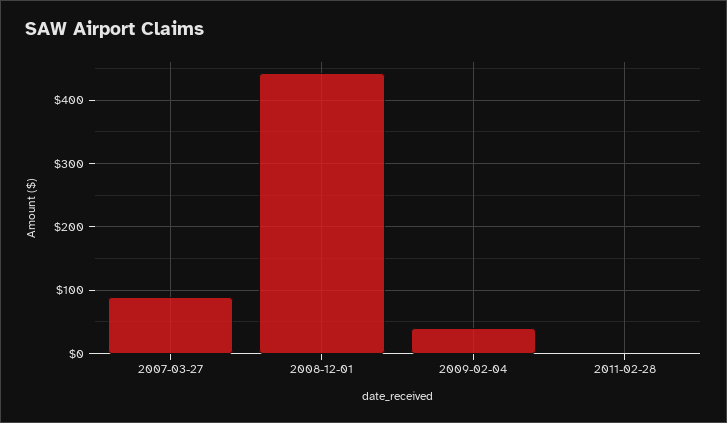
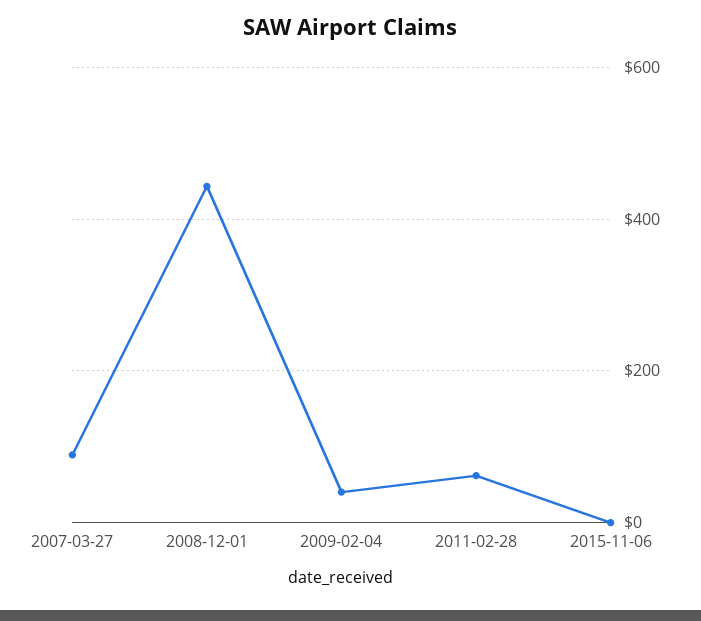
2011-02-28: 0 -> 60
2015-11-06: none -> 0

